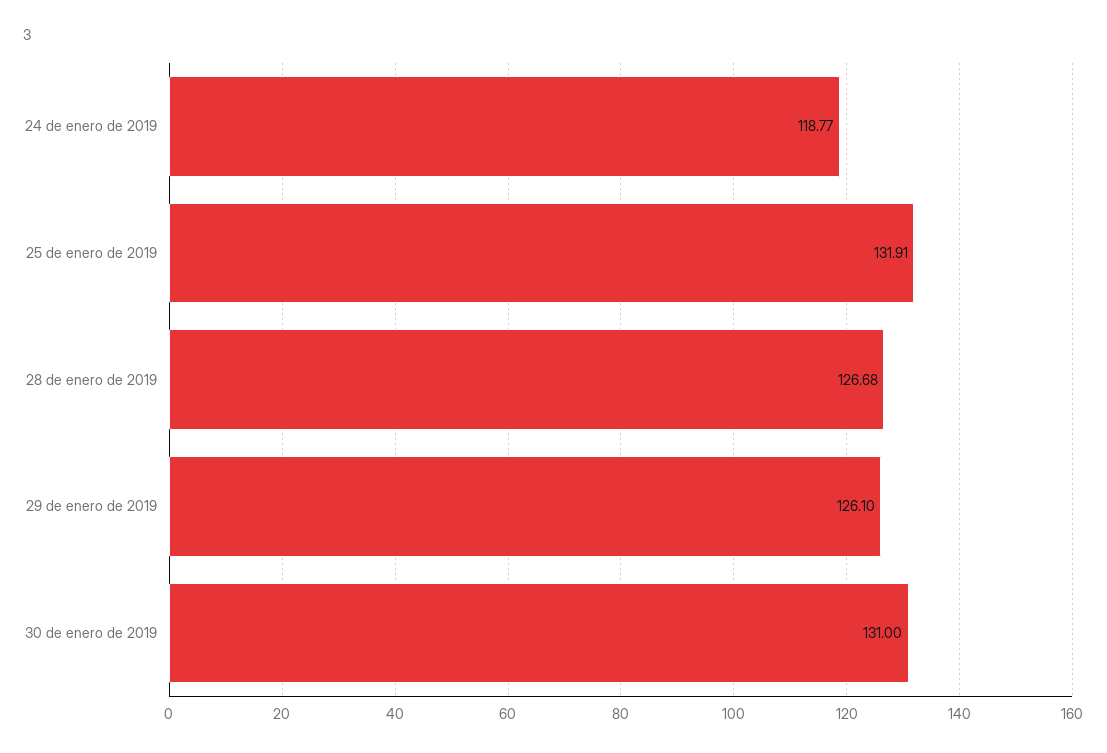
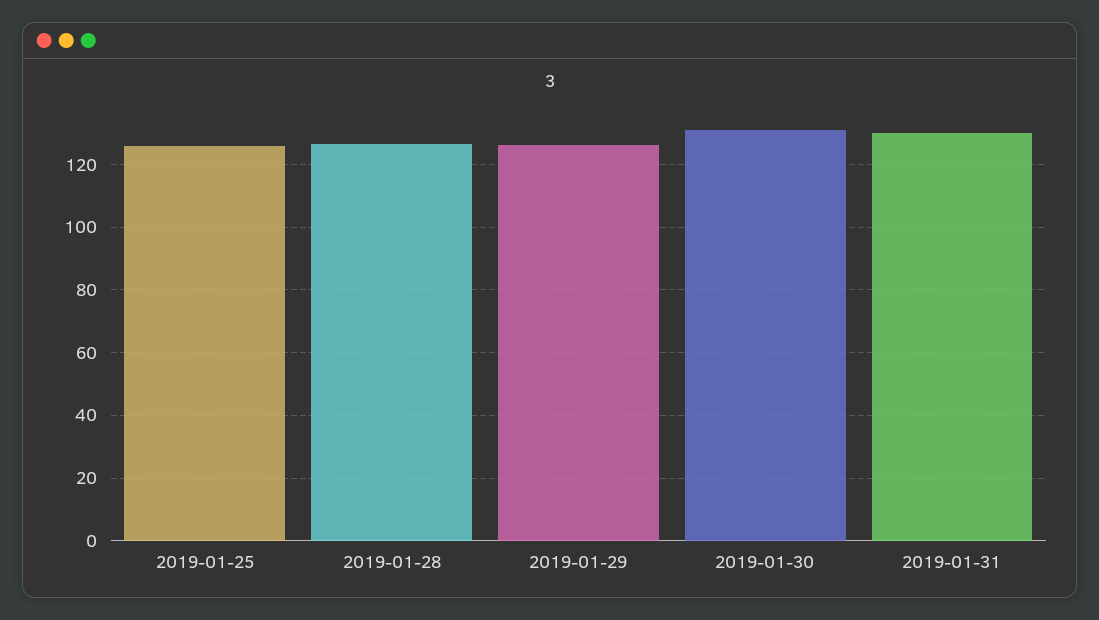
24 de enero de 2019: 118.77 -> none
25 de enero de 2019: 131.91 -> 126
2019-01-31: none -> 130

